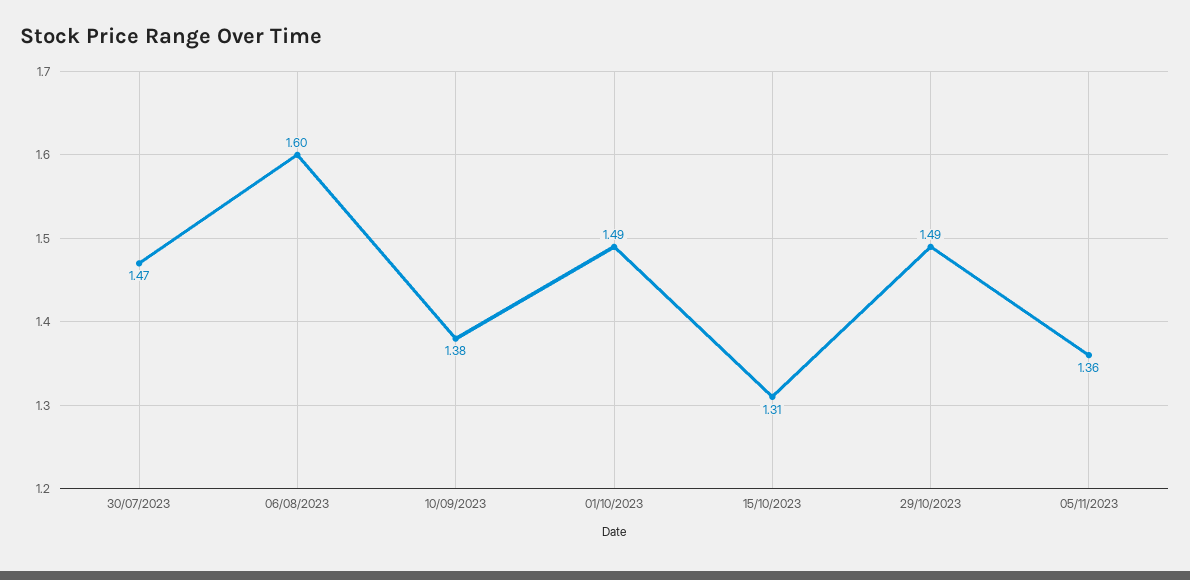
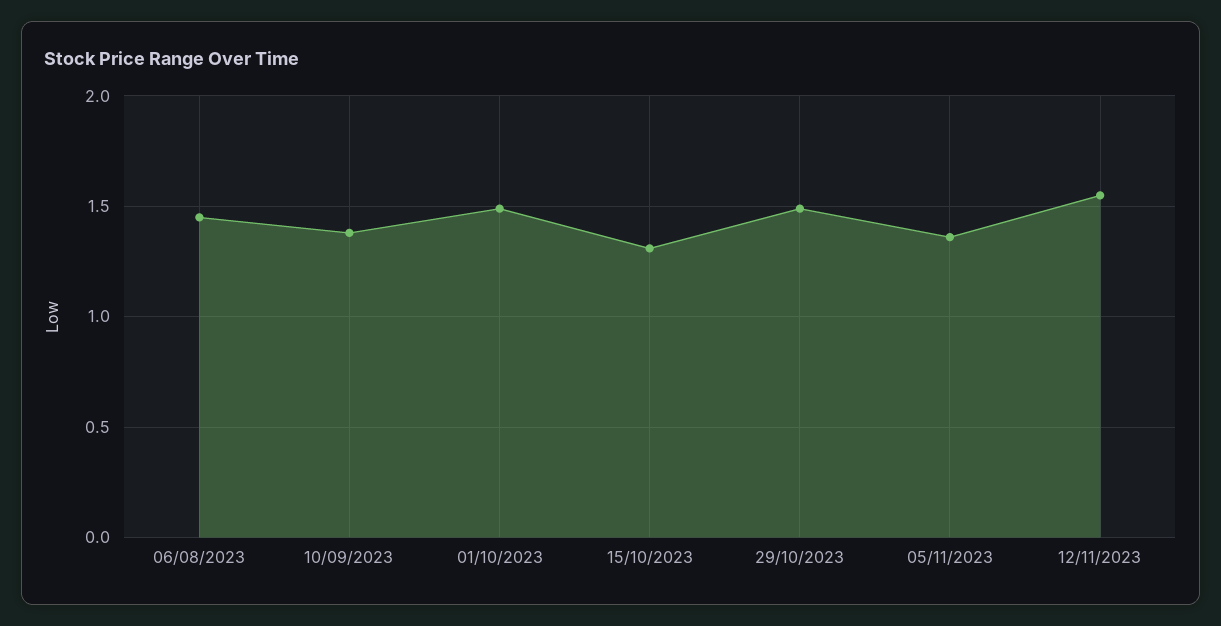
30/07/2023: 1.47 -> none
06/08/2023: 1.6 -> 1.45
12/11/2023: none -> 1.55

